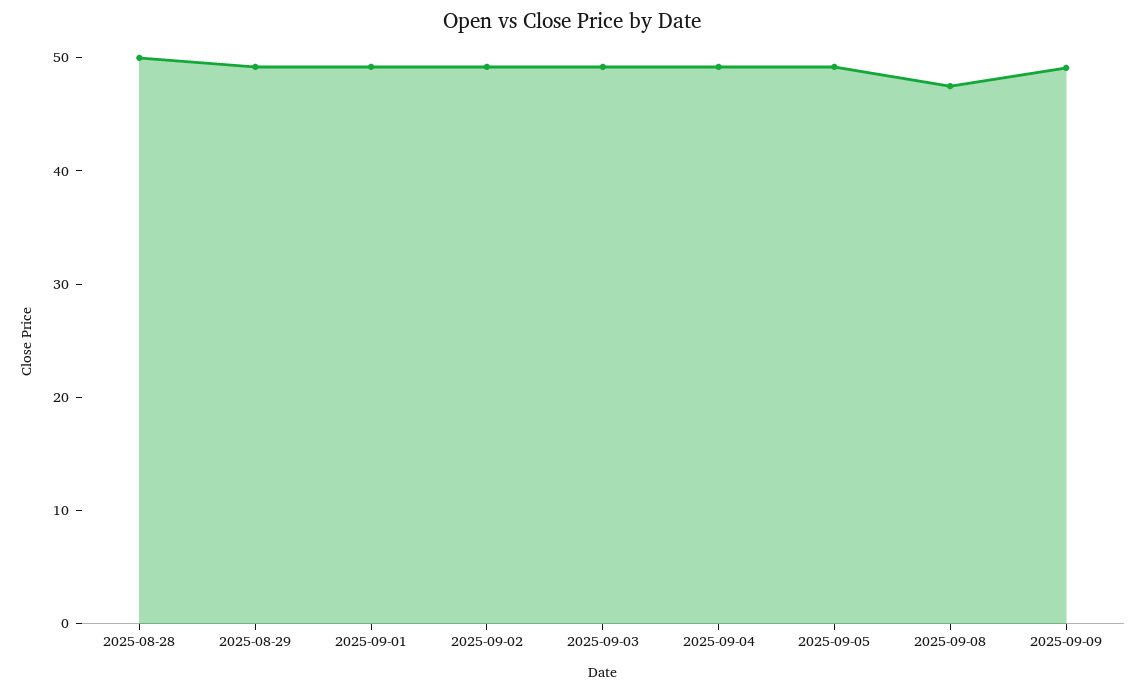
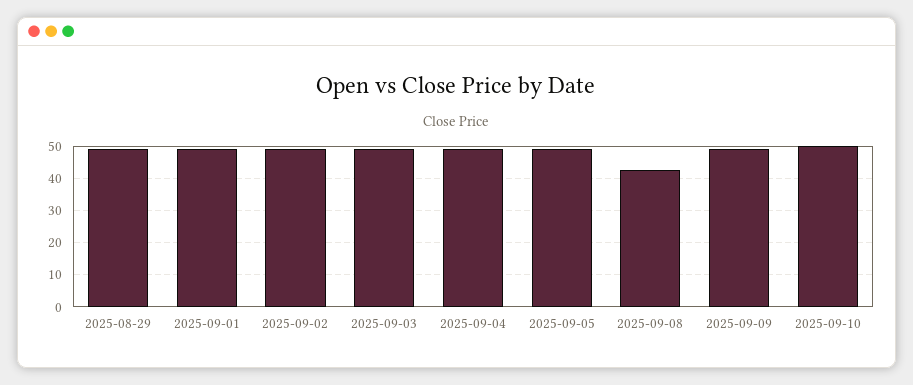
2025-08-28: 50 -> none
2025-09-08: 48 -> 42
2025-09-10: none -> 50

